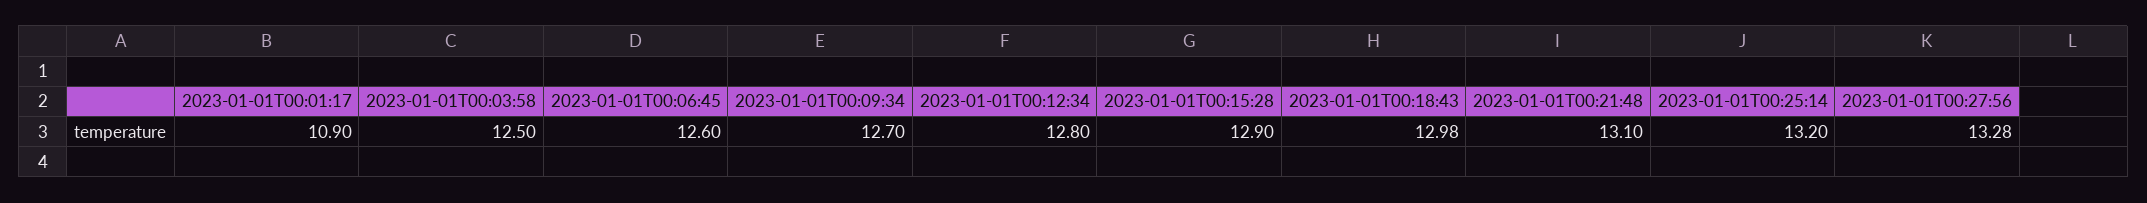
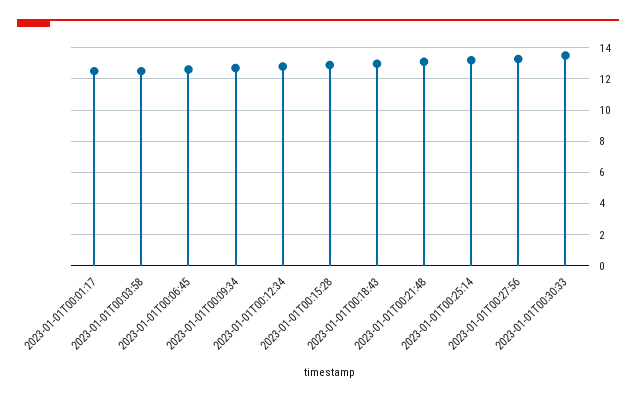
2023-01-01T00:01:17: 10.9 -> 12.5
2023-01-01T00:30:33: none -> 13.5

